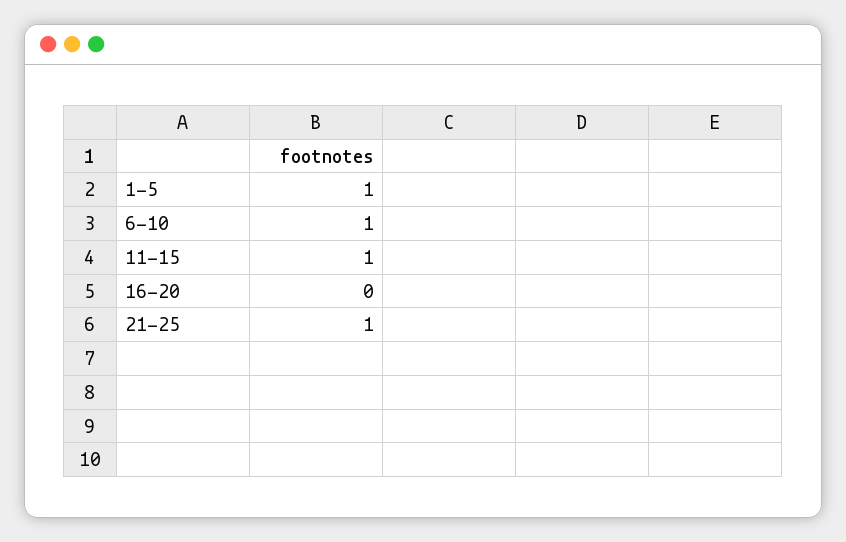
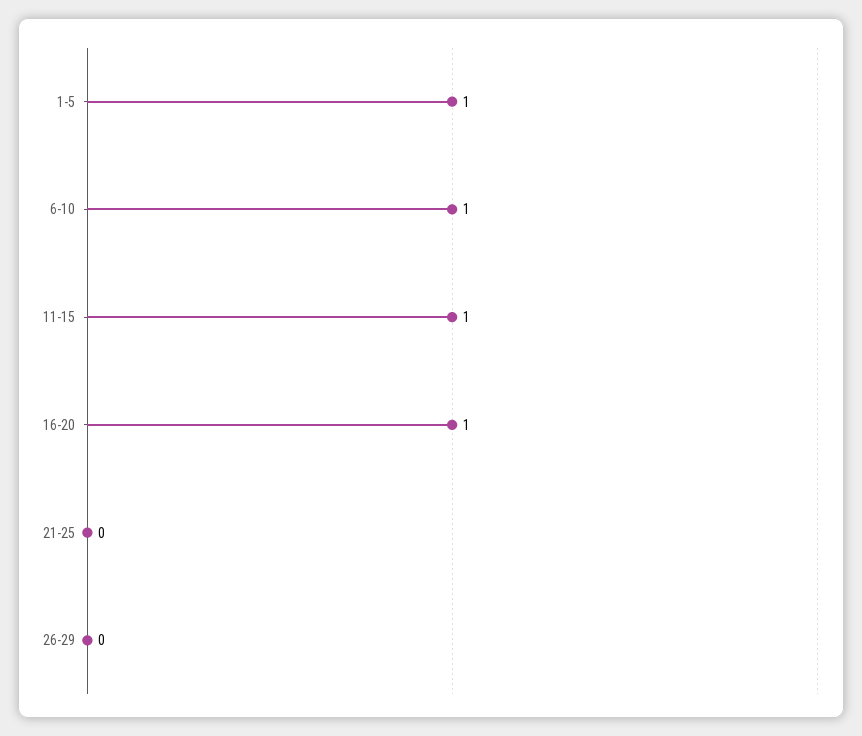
16-20: 0 -> 1
21-25: 1 -> 0
26-29: none -> 0

